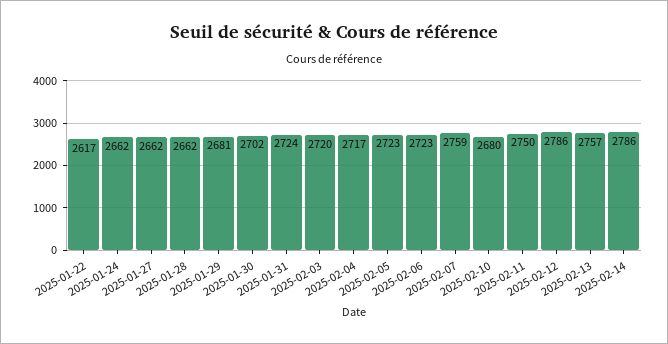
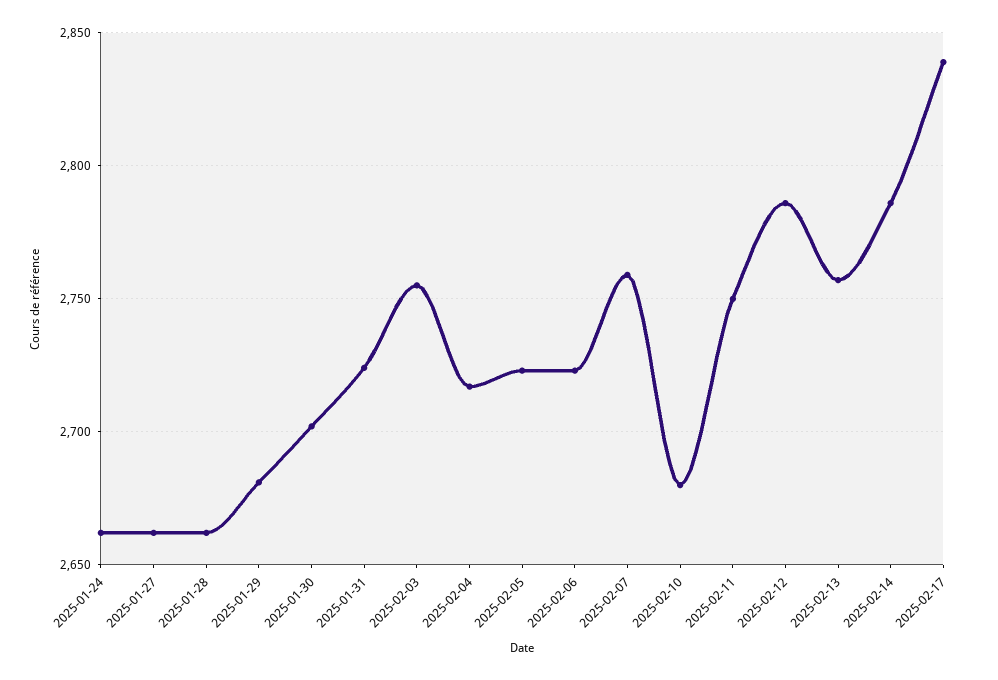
2025-01-22: 2617 -> none
2025-02-03: 2720 -> 2755
2025-02-17: none -> 2840

